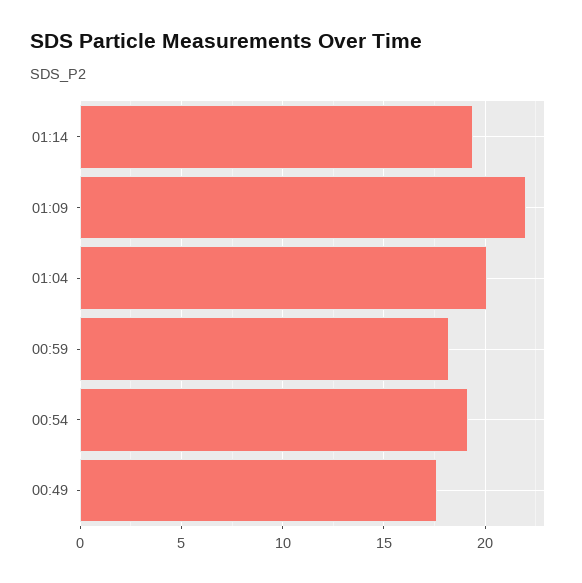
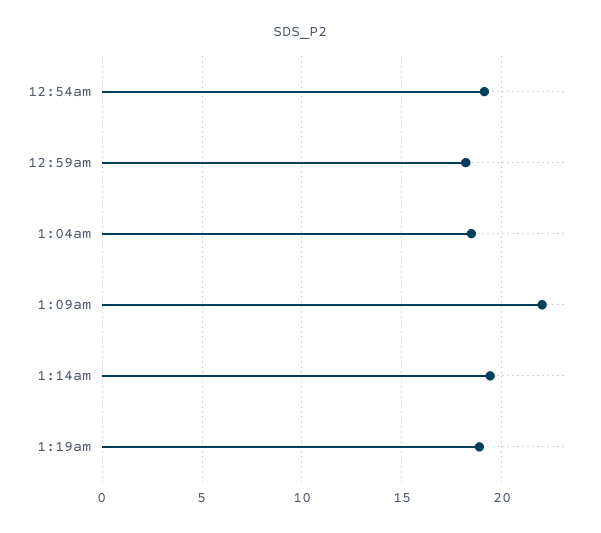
01:04: 20 -> 18.5
00:49: 17.5 -> none
1:19am: none -> 19

